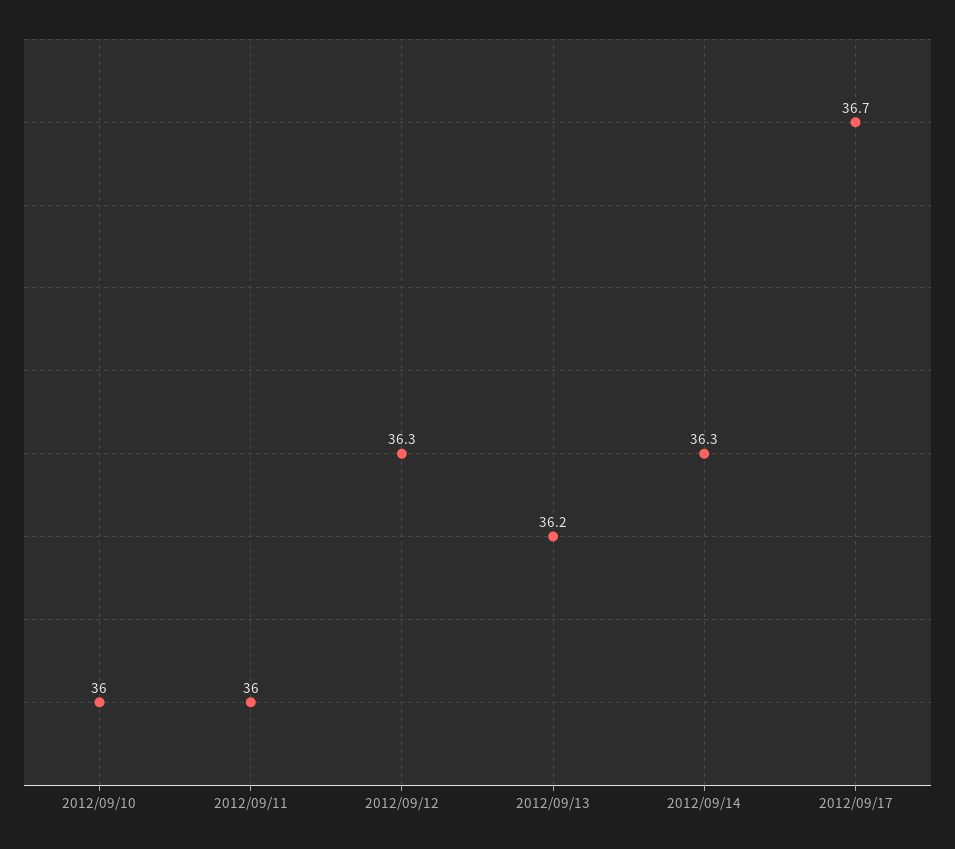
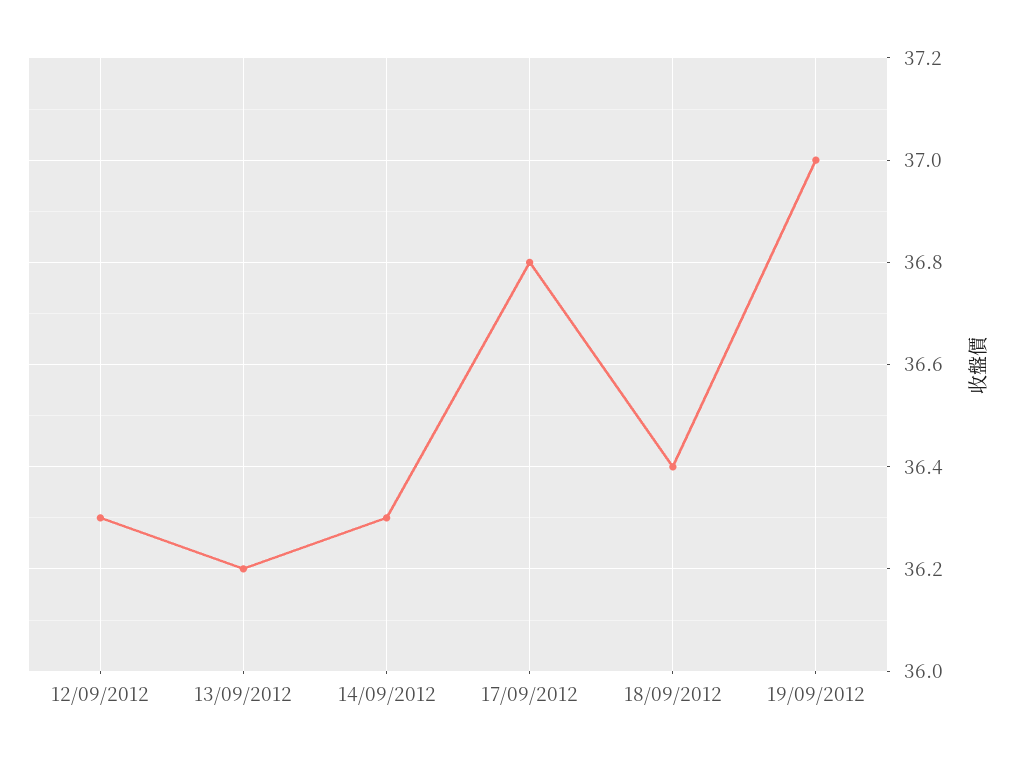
2012/09/10: 36 -> none
2012/09/11: 36 -> none
2012/09/17: 36.7 -> 36.8
18/09/2012: none -> 36.4
19/09/2012: none -> 37

